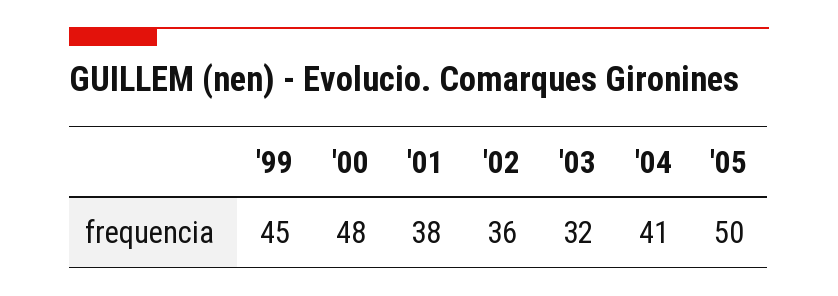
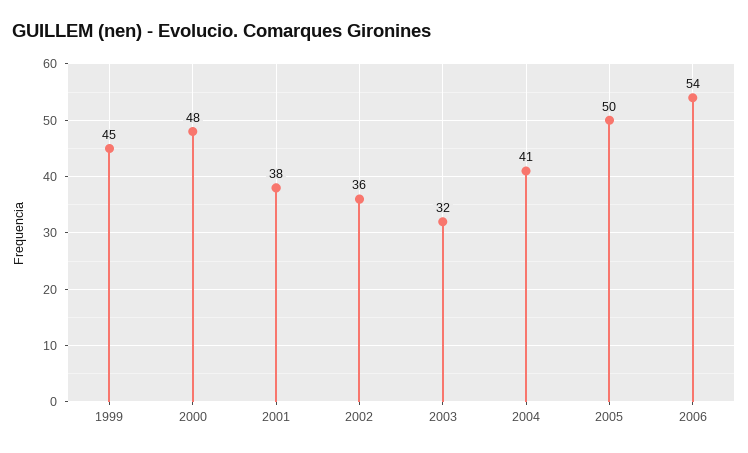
2006: none -> 54

